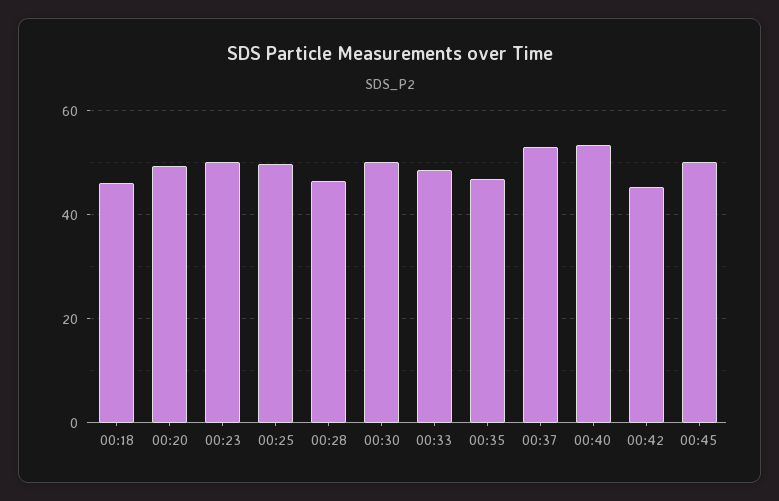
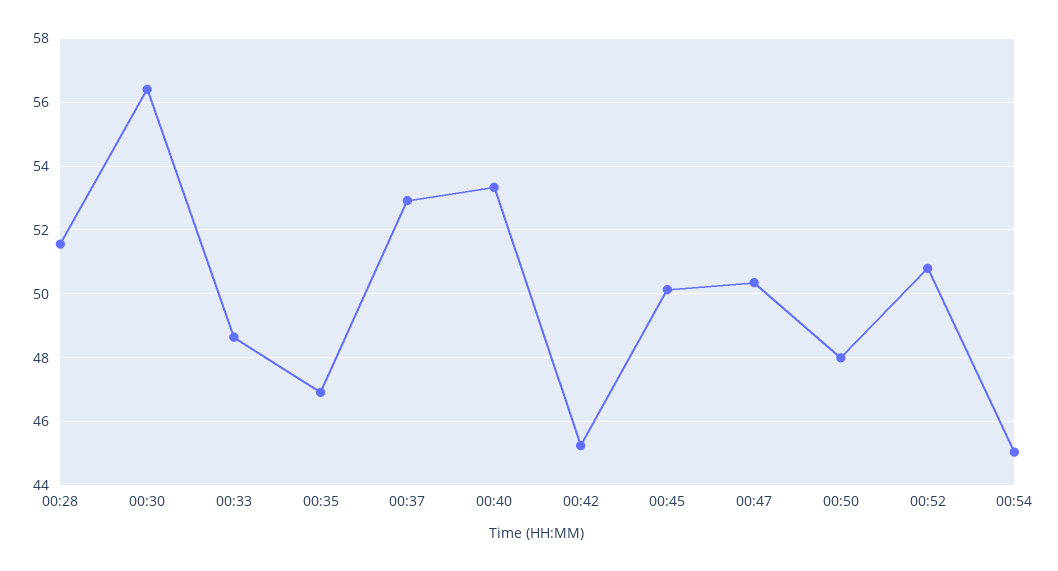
00:18: 46 -> none
00:20: 50 -> none
00:23: 50 -> none
00:25: 50 -> none
00:28: 46 -> 51.6
00:30: 50 -> 56.4
00:47: none -> 50.4
00:50: none -> 48
00:52: none -> 50.8
00:54: none -> 45

